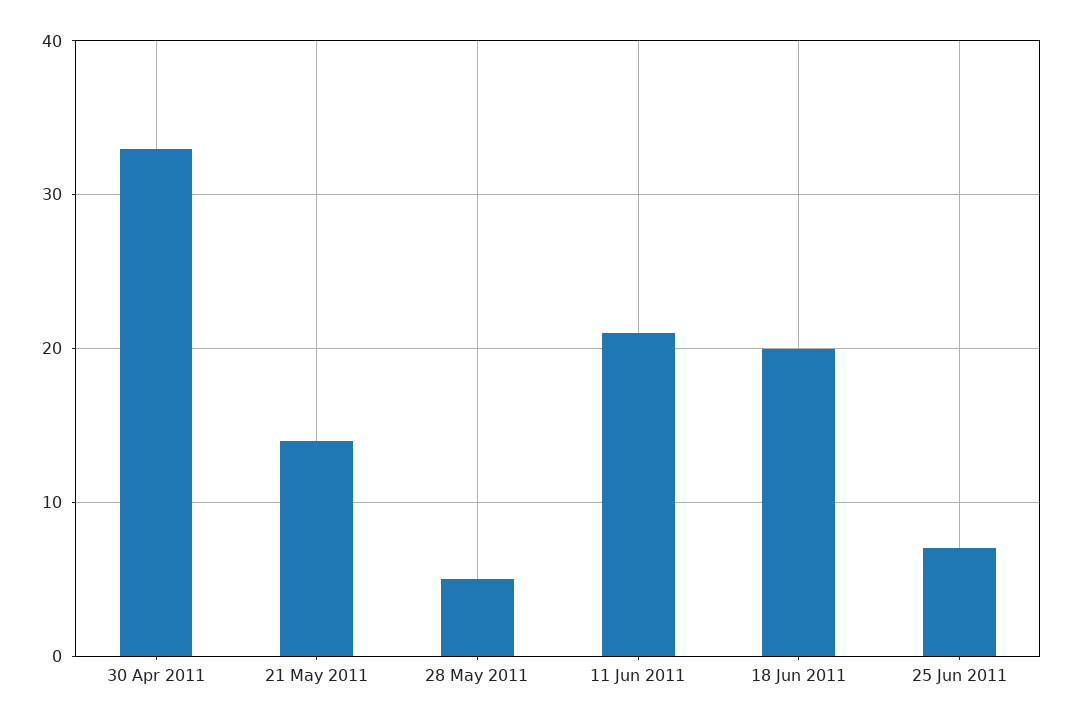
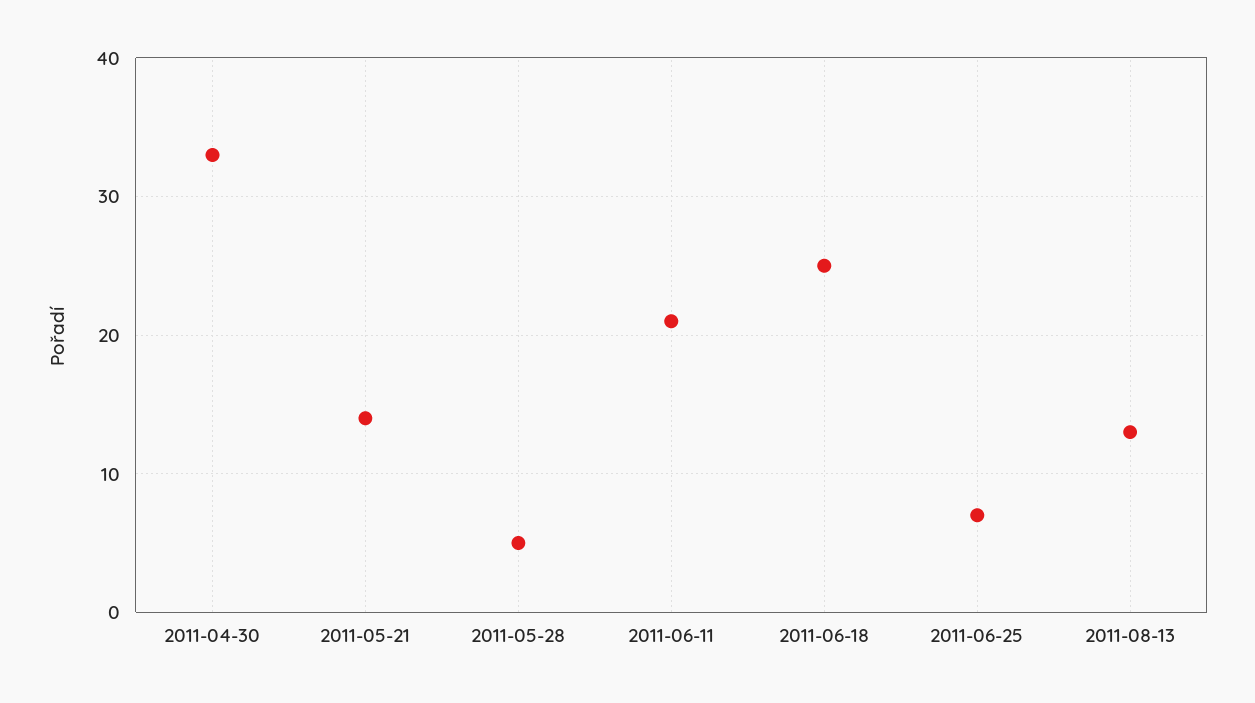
18 Jun 2011: 20 -> 25
2011-08-13: none -> 13

